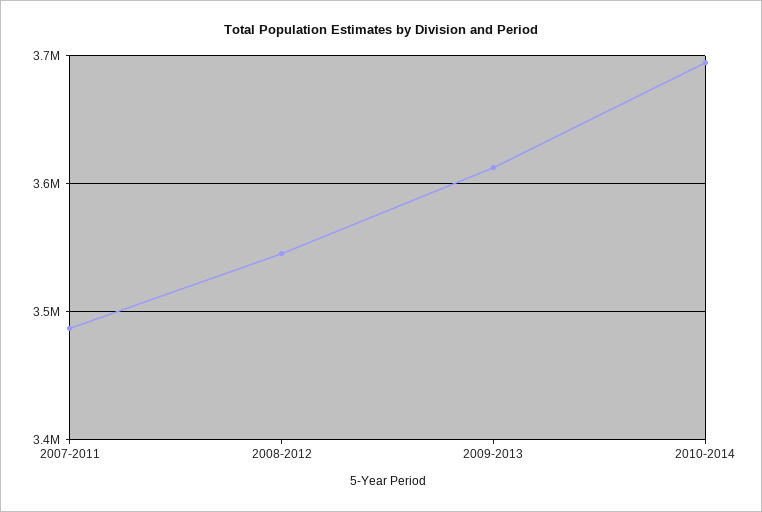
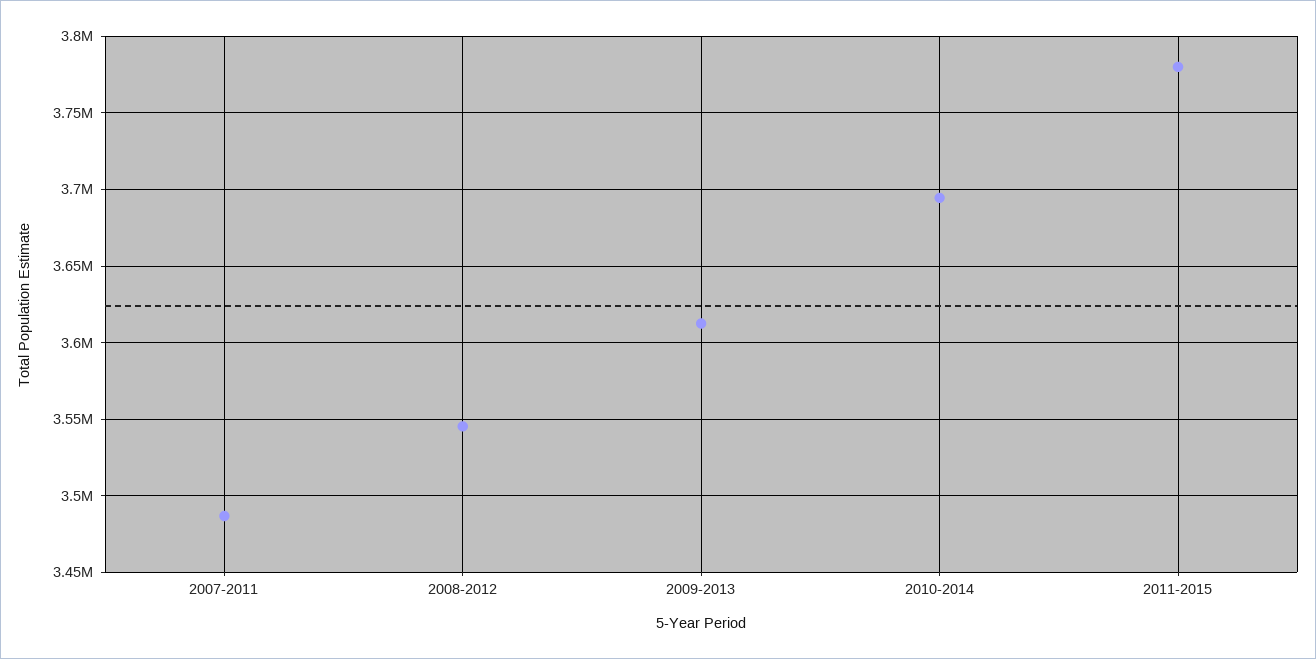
2011-2015: none -> 3780000

